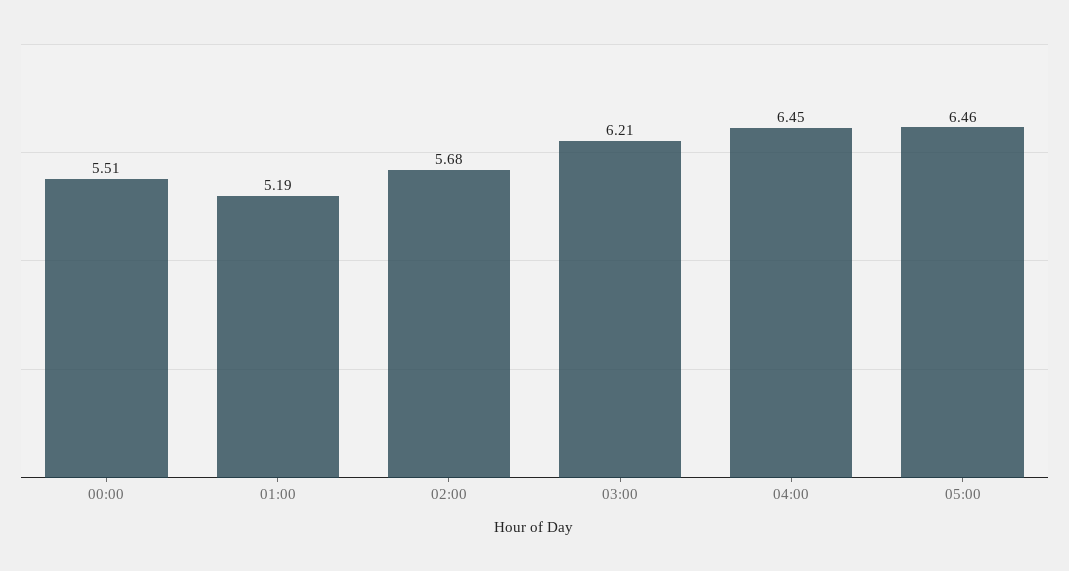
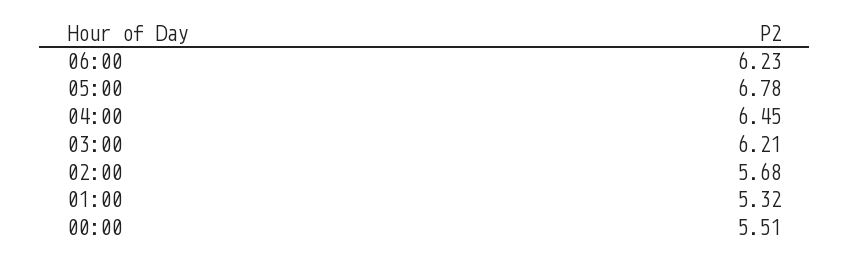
01:00: 5.19 -> 5.32
05:00: 6.46 -> 6.78
06:00: none -> 6.23

